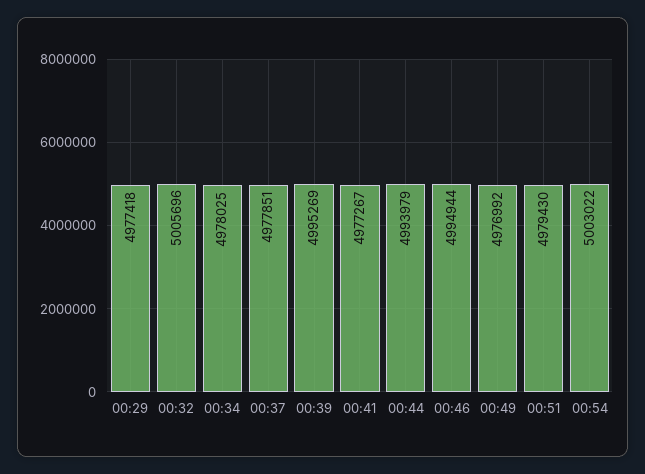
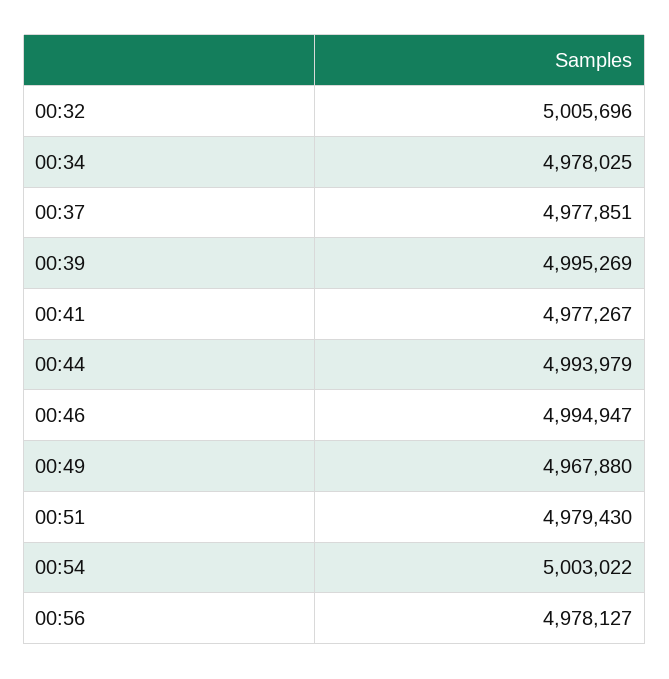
00:29: 4977418 -> none
00:46: 4994944 -> 4994947
00:49: 4976992 -> 4967880
00:56: none -> 4978127

